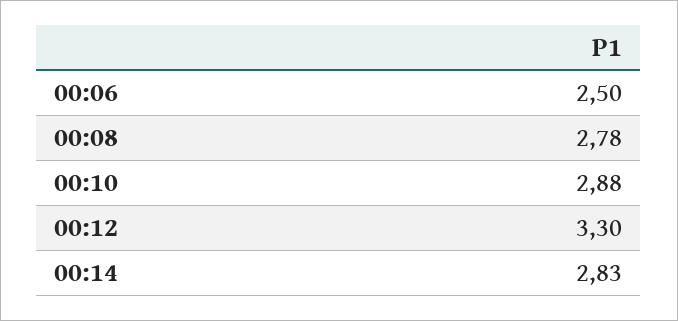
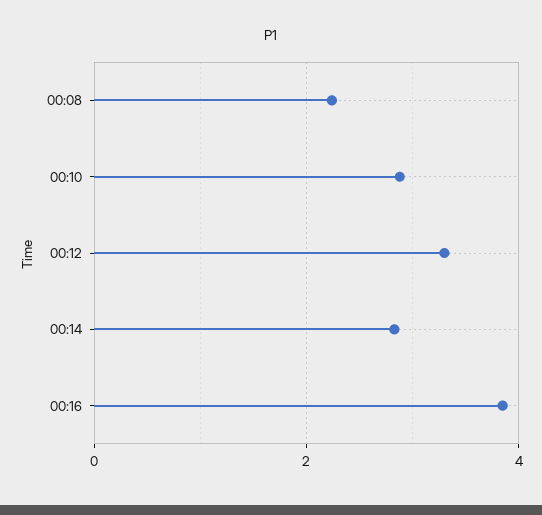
00:06: 2.5 -> none
00:08: 2.78 -> 2.2
00:16: none -> 3.8

